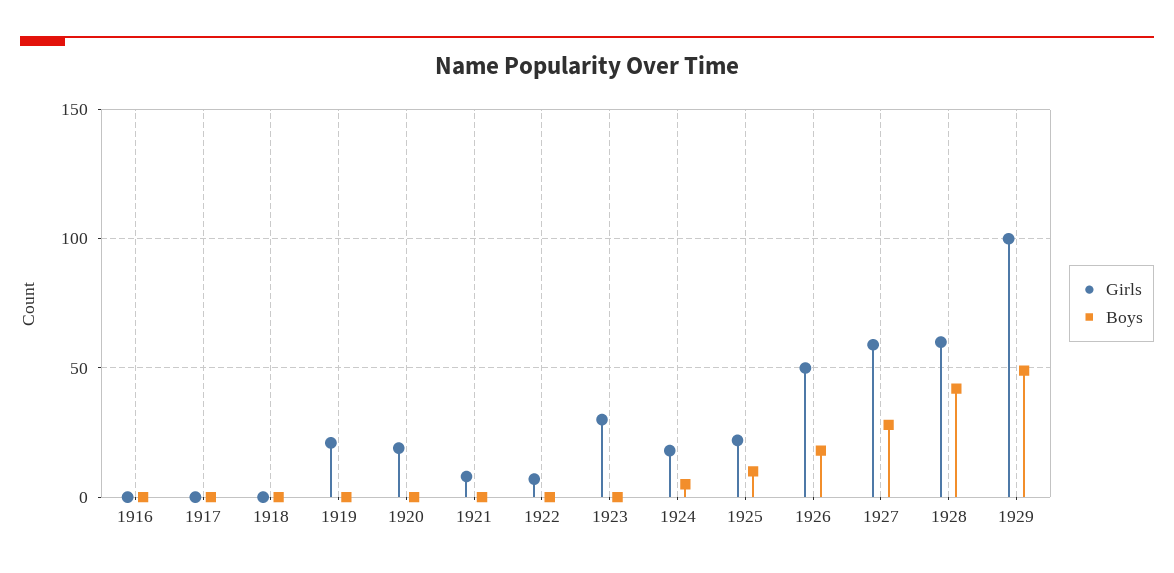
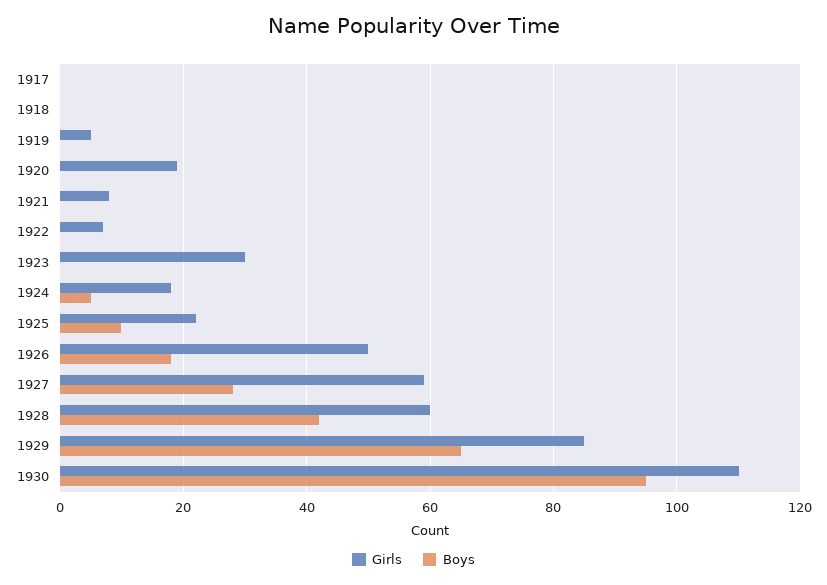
Girls, 1916: 0 -> none
Boys, 1916: 0 -> none
Girls, 1919: 20 -> 5
Girls, 1929: 100 -> 85
Boys, 1929: 50 -> 65
Girls, 1930: none -> 110
Boys, 1930: none -> 95

